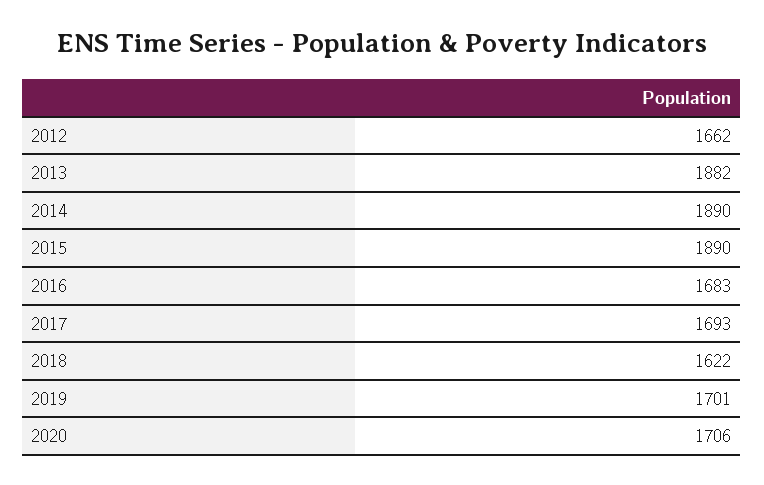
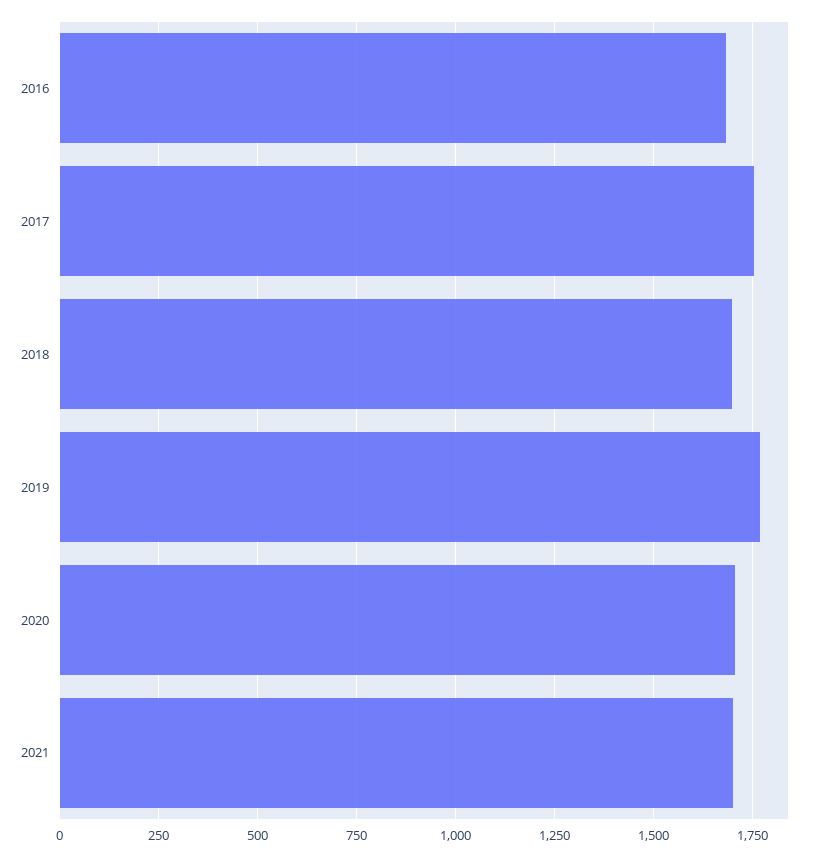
2012: 1662 -> none
2013: 1882 -> none
2014: 1890 -> none
2015: 1890 -> none
2017: 1693 -> 1750
2018: 1622 -> 1700
2019: 1701 -> 1775
2021: none -> 1700

